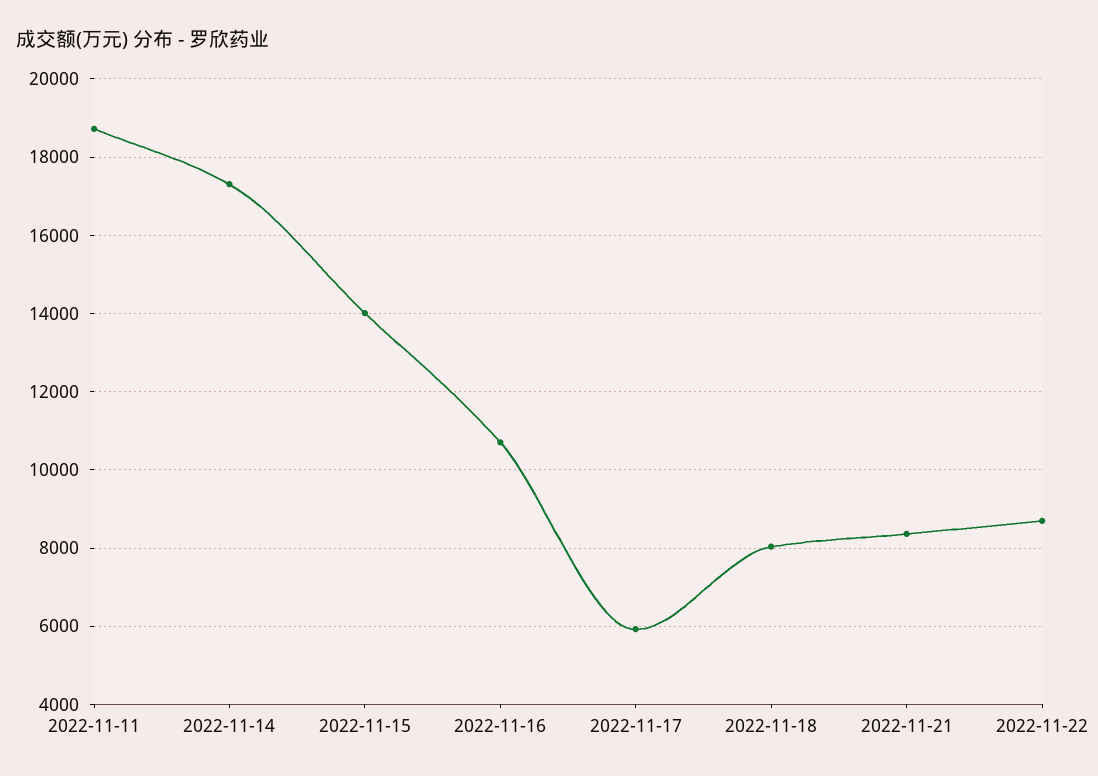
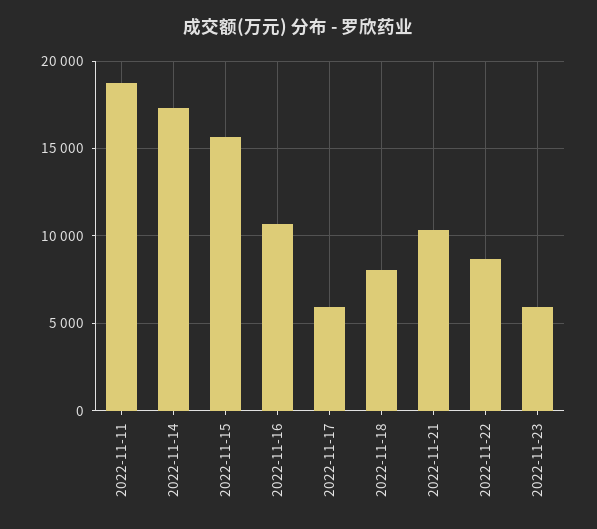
2022-11-15: 14000 -> 15500
2022-11-21: 8400 -> 10500
2022-11-23: none -> 6000

